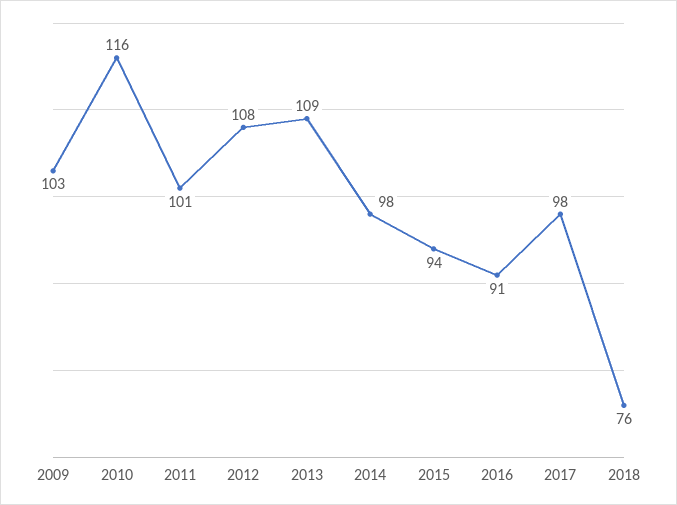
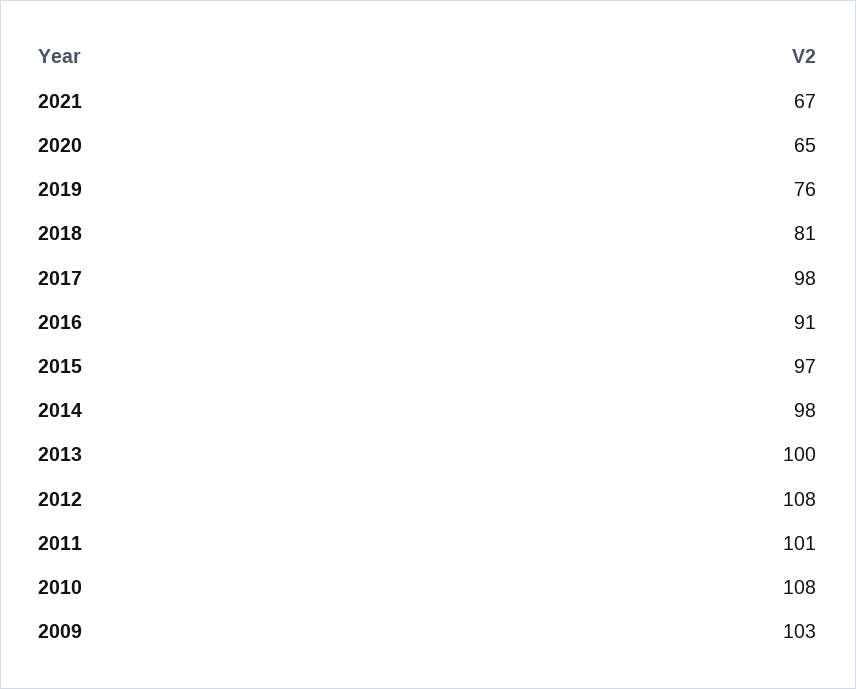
2010: 116 -> 108
2013: 109 -> 100
2015: 94 -> 97
2018: 76 -> 81
2021: none -> 67
2020: none -> 65
2019: none -> 76

